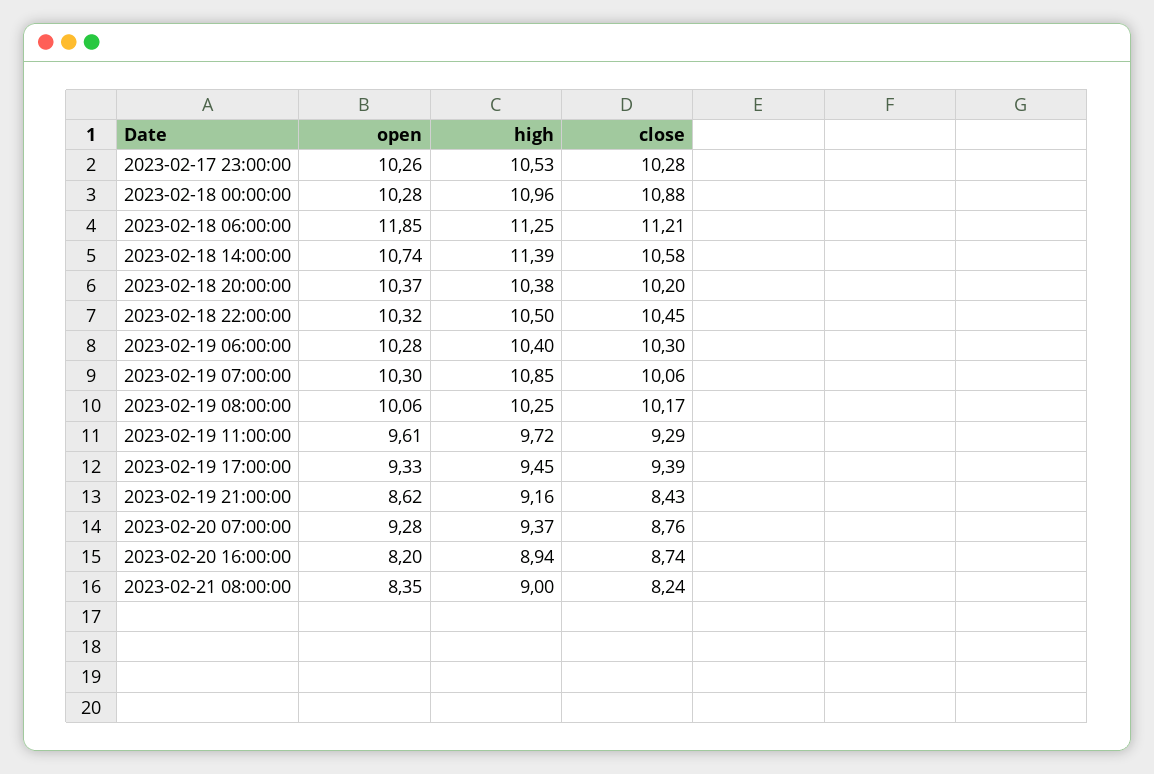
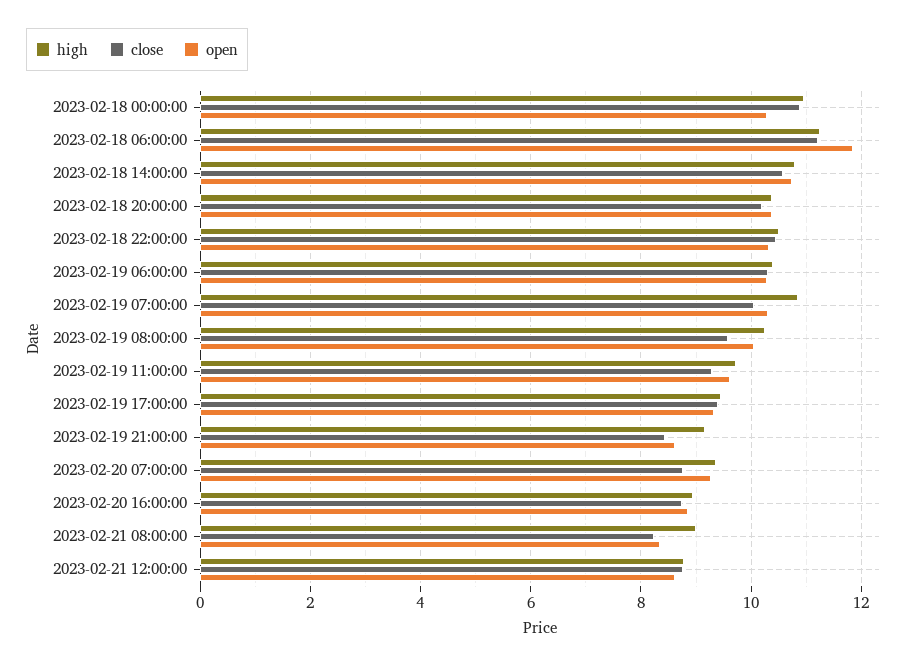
open, 2023-02-17 23:00:00: 10.26 -> none
high, 2023-02-17 23:00:00: 10.53 -> none
close, 2023-02-17 23:00:00: 10.28 -> none
high, 2023-02-18 14:00:00: 11.39 -> 10.8
close, 2023-02-19 08:00:00: 10.17 -> 9.6
open, 2023-02-20 16:00:00: 8.2 -> 8.8
high, 2023-02-21 12:00:00: none -> 8.8
close, 2023-02-21 12:00:00: none -> 8.8
open, 2023-02-21 12:00:00: none -> 8.6

